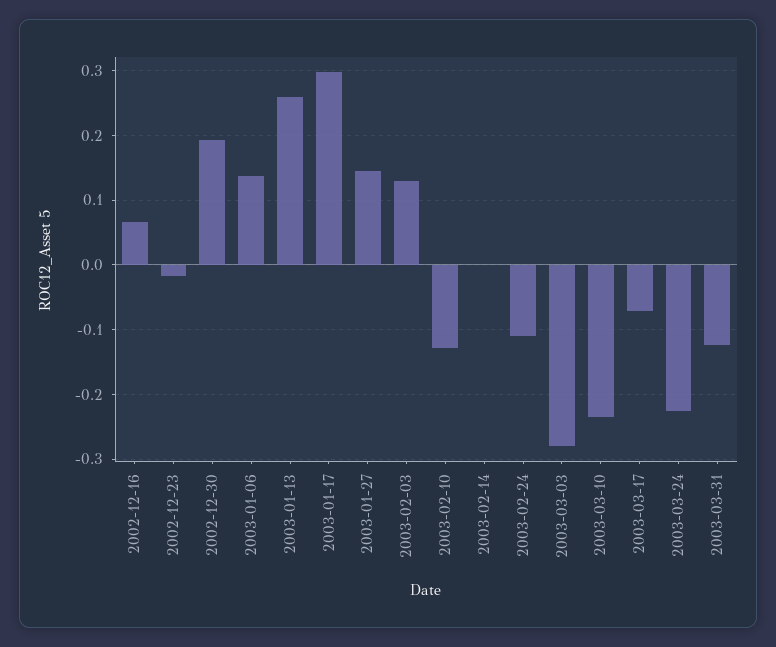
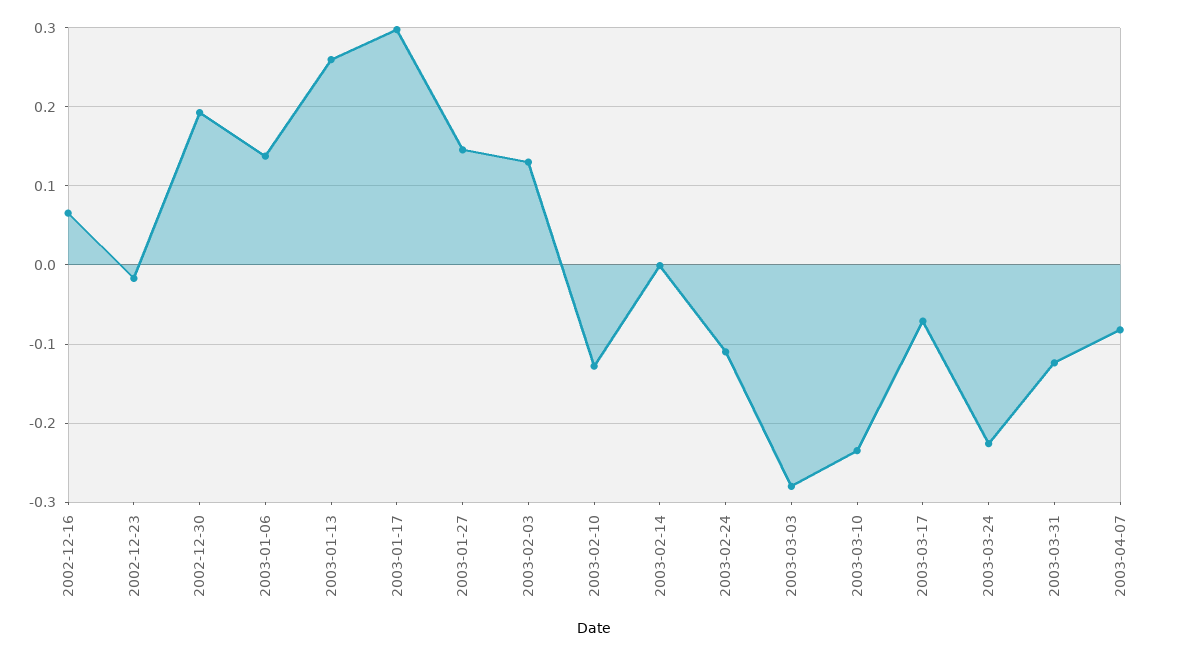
2003-04-07: none -> -0.08

